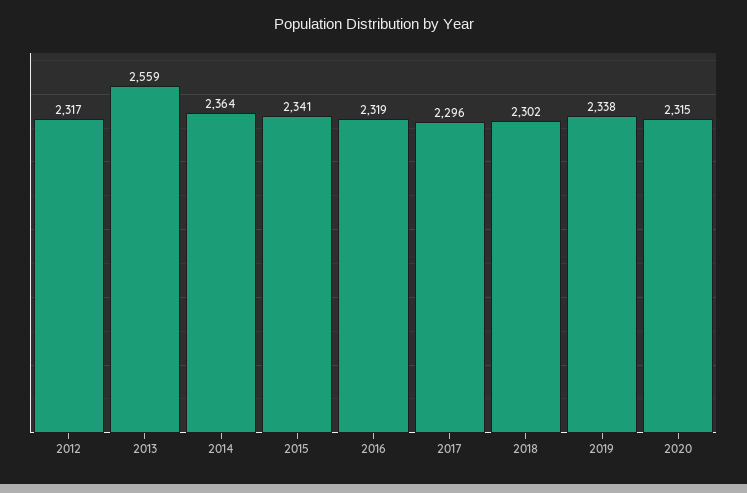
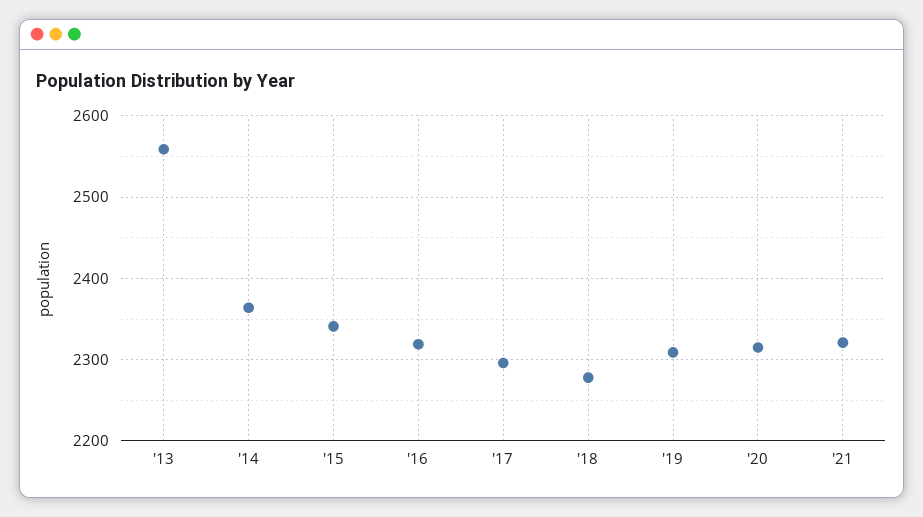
2012: 2317 -> none
2018: 2302 -> 2280
2019: 2338 -> 2310
'21: none -> 2320

